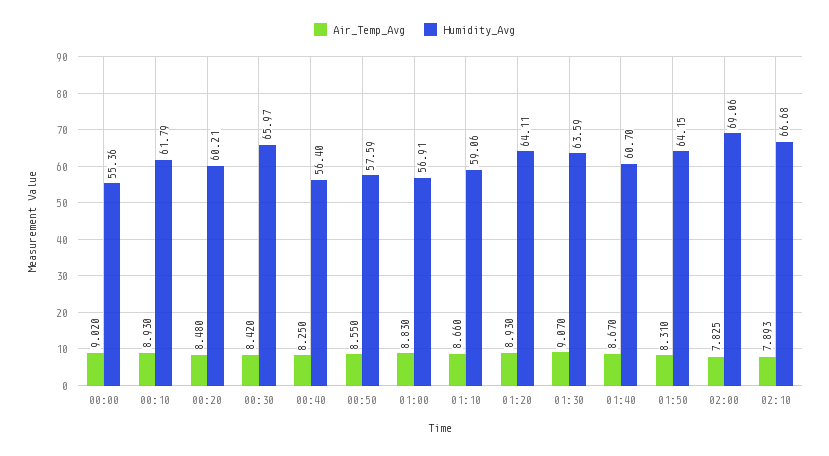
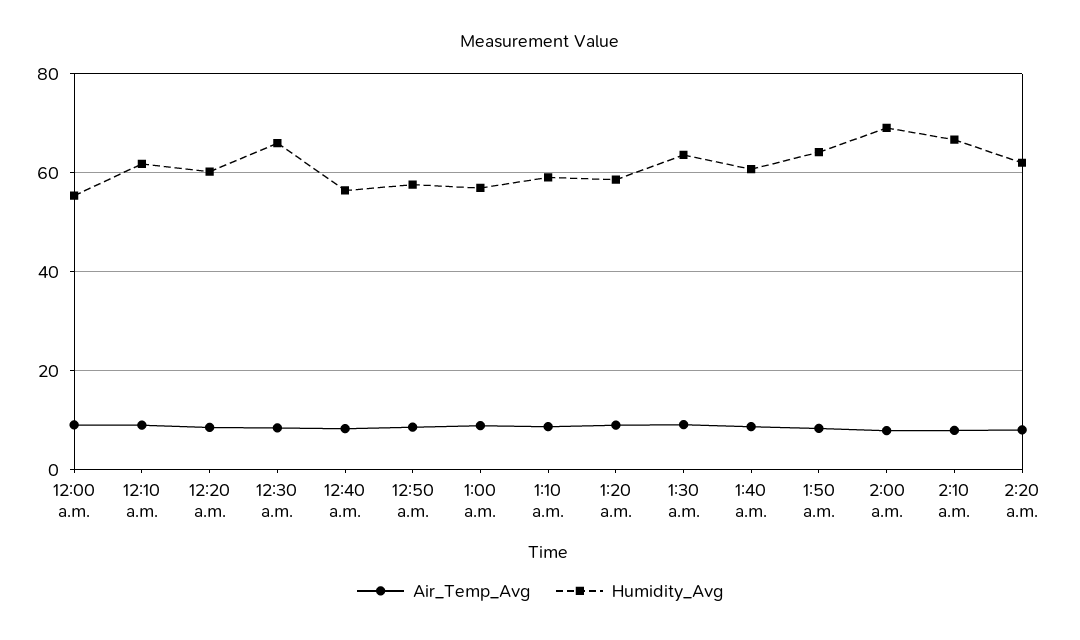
Humidity_Avg, 01:20: 64.11 -> 58
Air_Temp_Avg, 2:20 a.m.: none -> 8
Humidity_Avg, 2:20 a.m.: none -> 62

